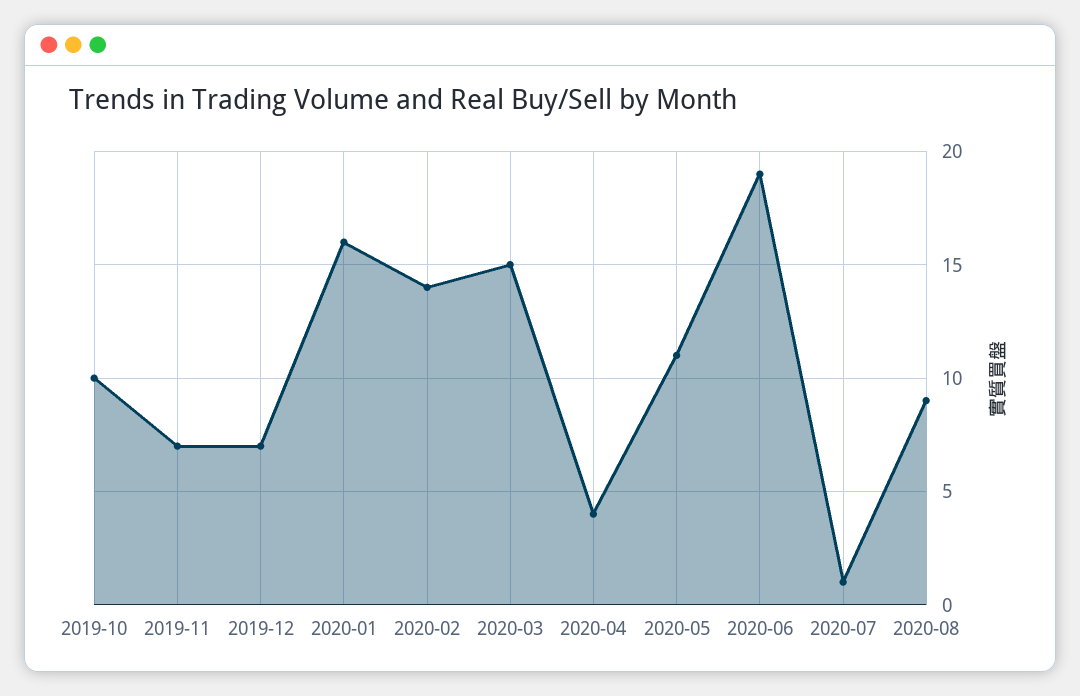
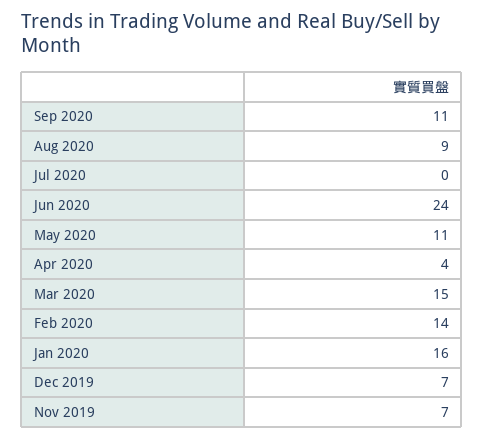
2019-10: 10 -> none
2020-06: 19 -> 24
2020-07: 1 -> 0
Sep 2020: none -> 11

